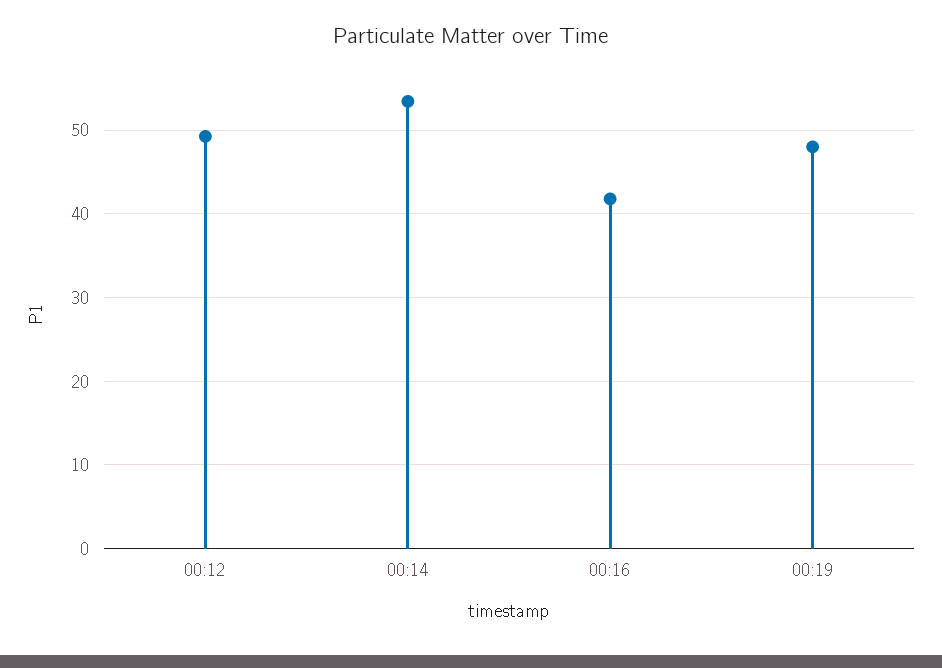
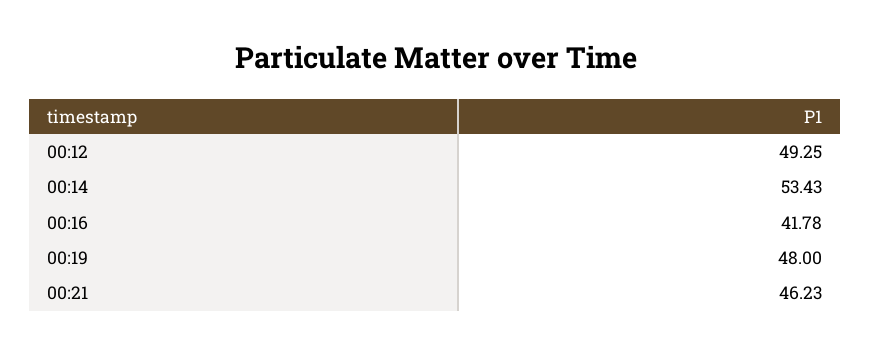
00:21: none -> 46.23

